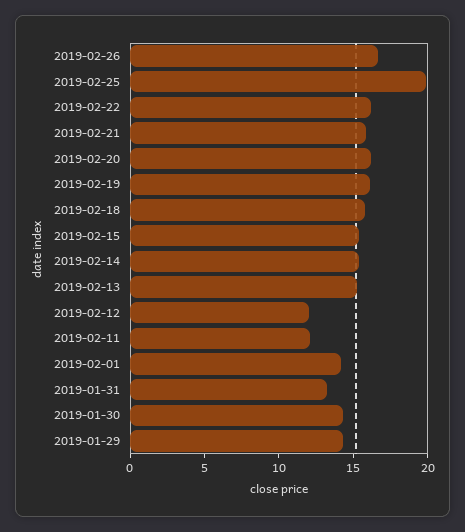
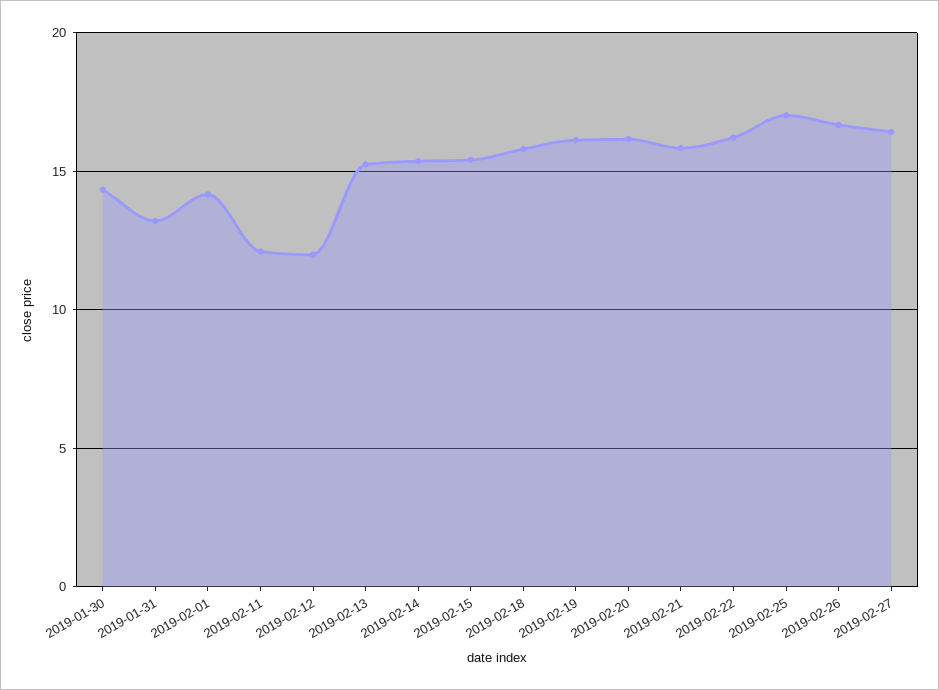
2019-02-25: 20 -> 17
2019-01-29: 14 -> none
2019-02-27: none -> 16.5

